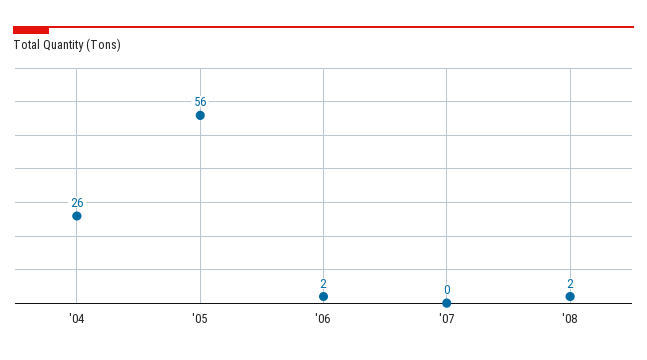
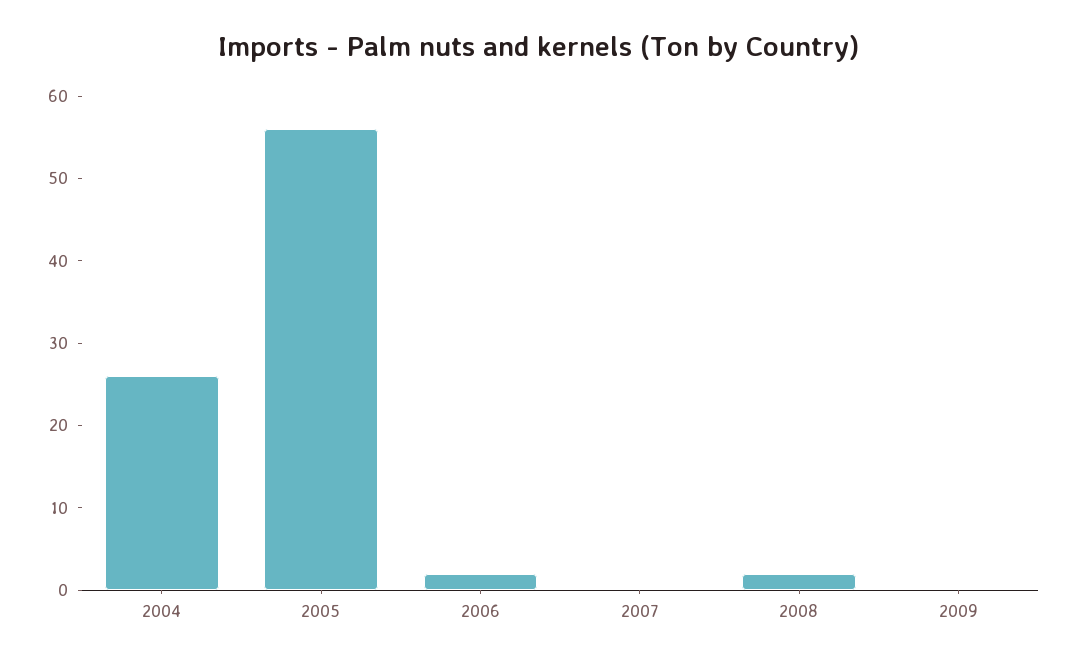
2009: none -> 0

